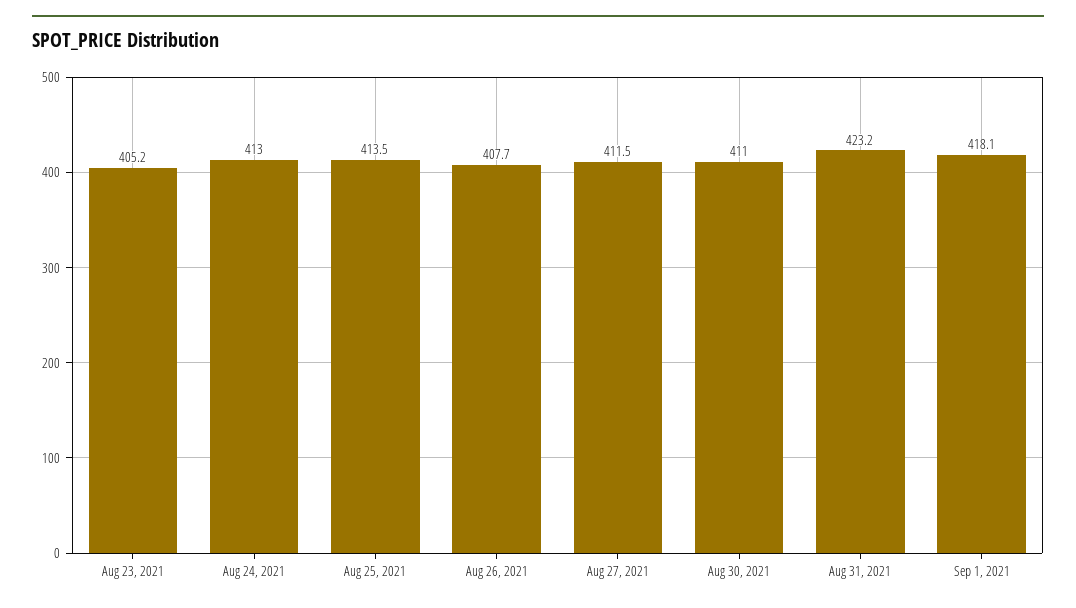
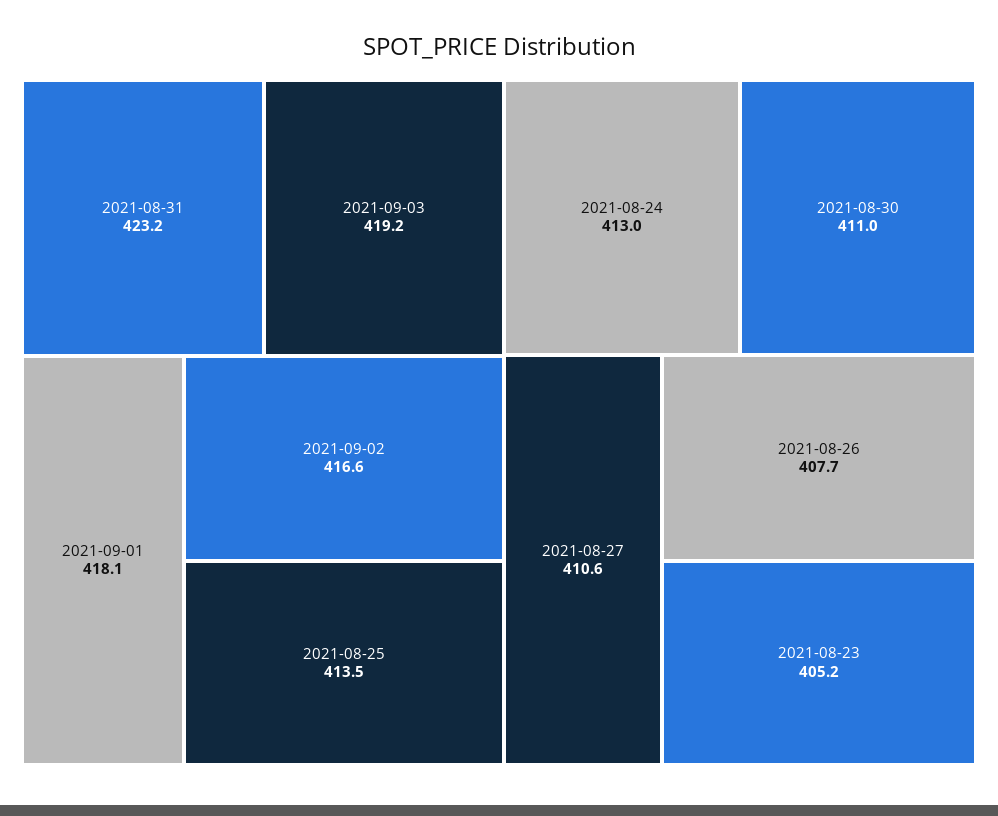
Aug 27, 2021: 411.5 -> 410.6
2021-09-03: none -> 419.2
2021-09-02: none -> 416.6

